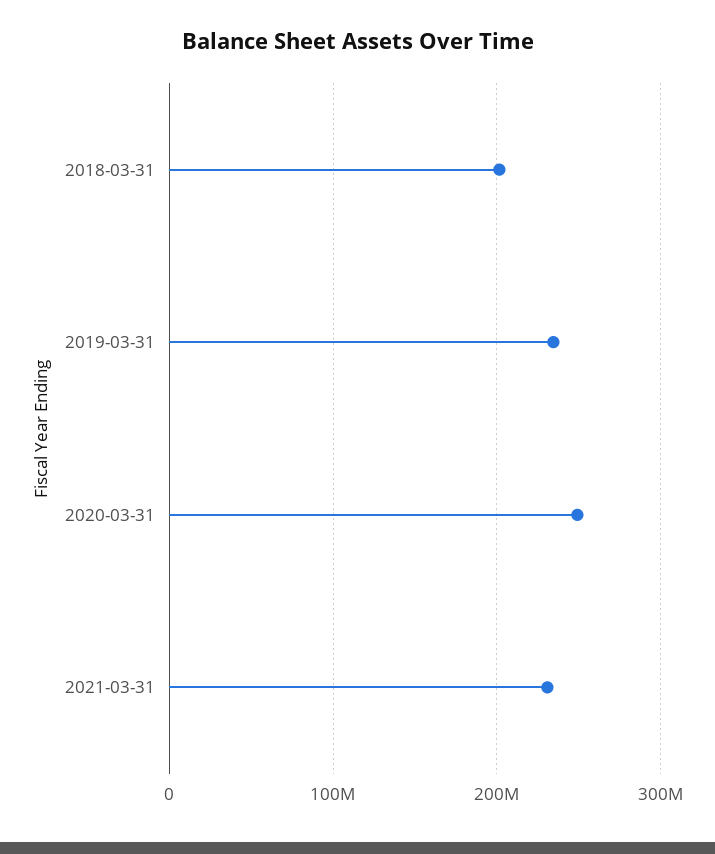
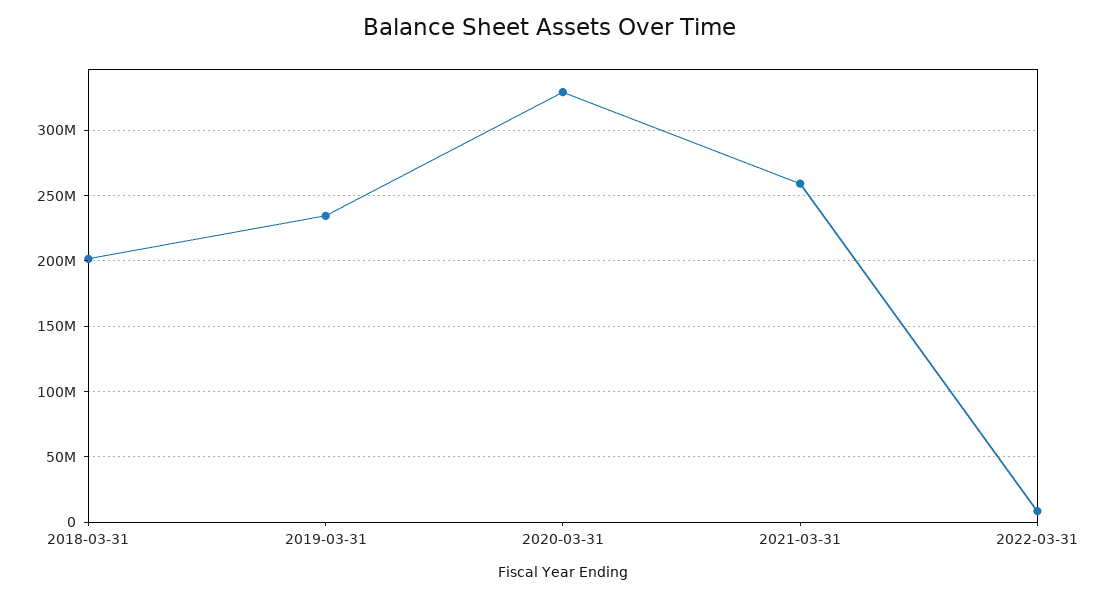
2020-03-31: 250000000 -> 330000000
2021-03-31: 230000000 -> 260000000
2022-03-31: none -> 10000000

